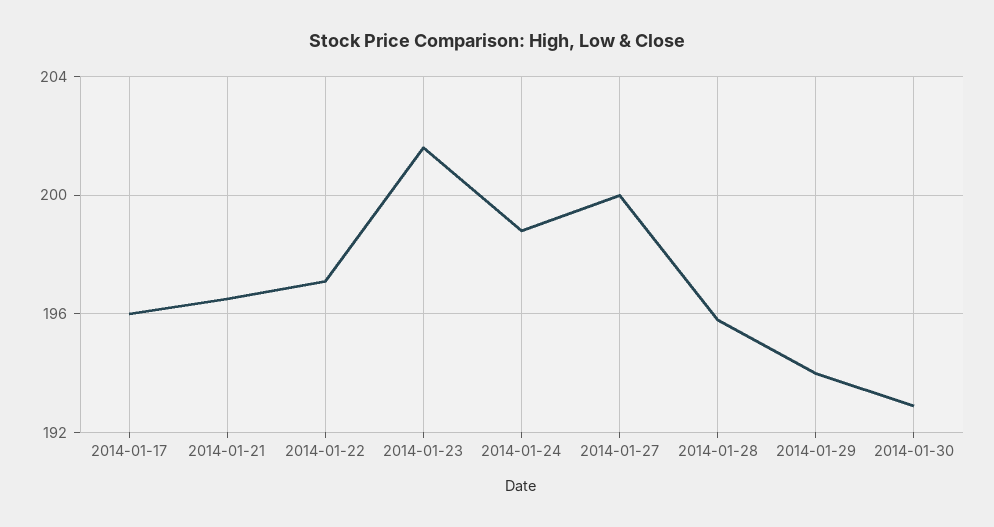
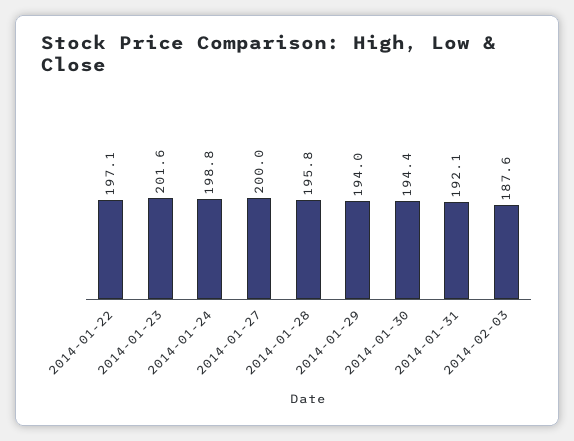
2014-01-17: 196 -> none
2014-01-21: 196.5 -> none
2014-01-30: 193 -> 194.4
2014-01-31: none -> 192.1
2014-02-03: none -> 187.6

